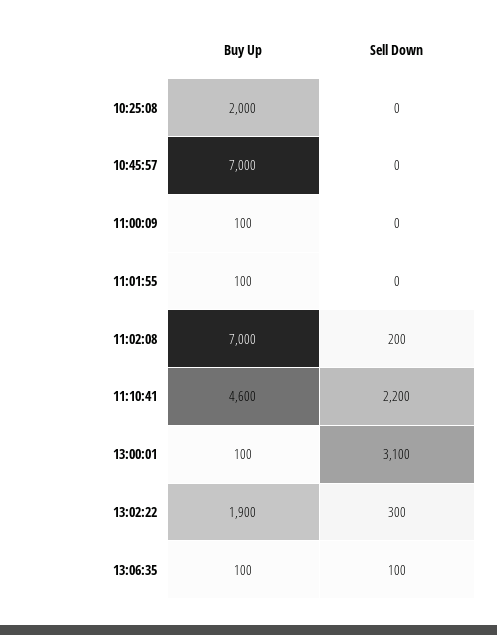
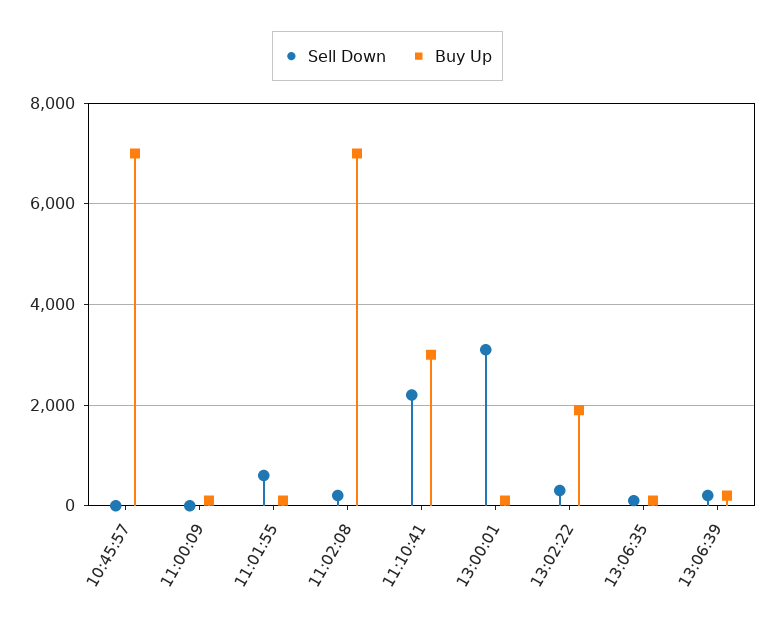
Buy Up, 10:25:08: 2000 -> none
Sell Down, 10:25:08: 0 -> none
Sell Down, 11:01:55: 0 -> 600
Buy Up, 11:10:41: 4600 -> 3000
Sell Down, 13:06:39: none -> 200
Buy Up, 13:06:39: none -> 200

